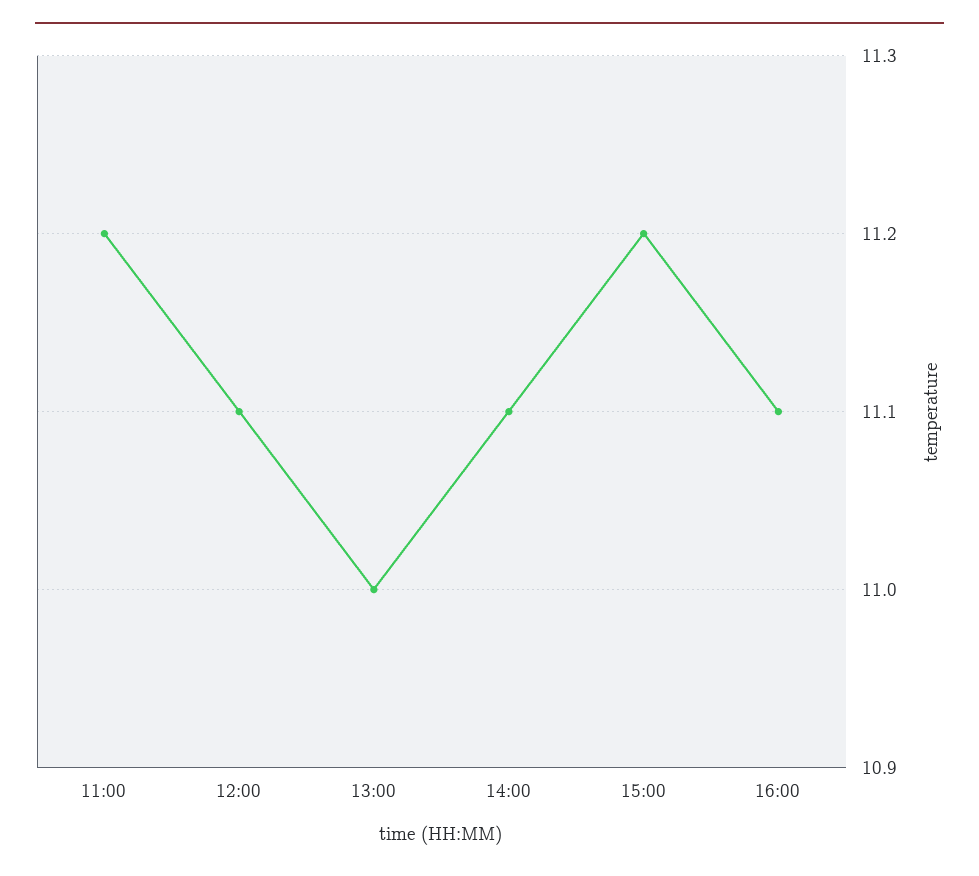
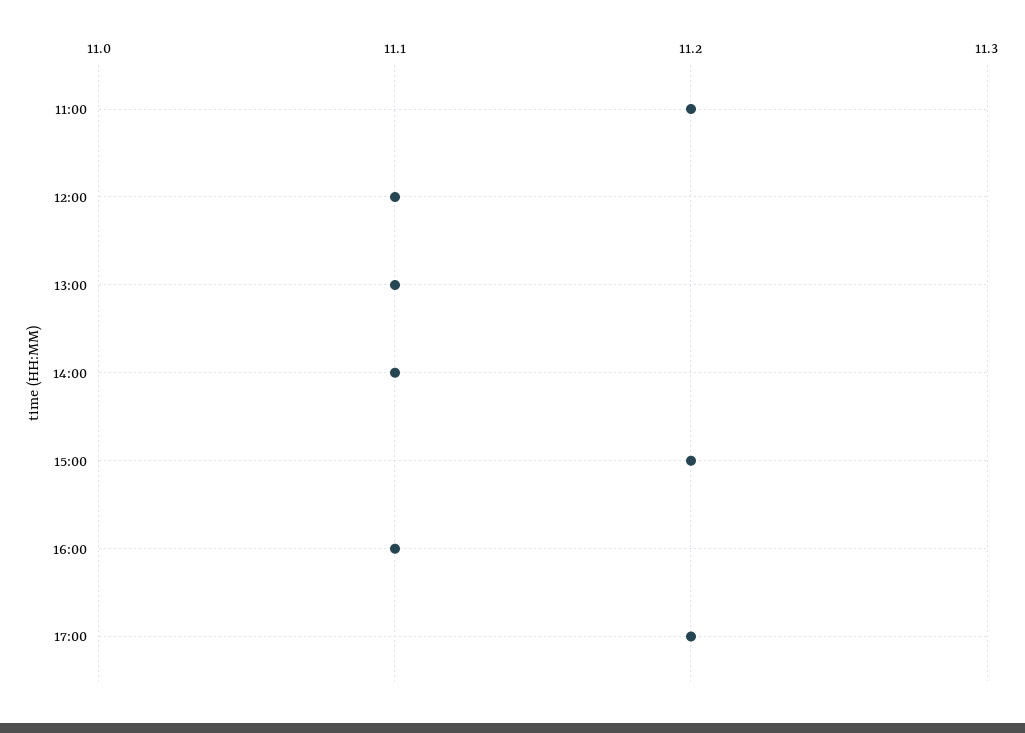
13:00: 11 -> 11.1
17:00: none -> 11.2

